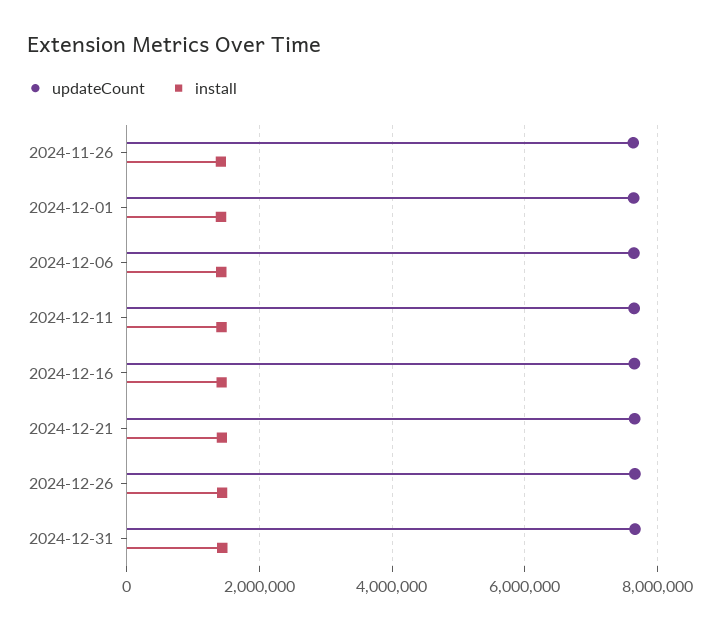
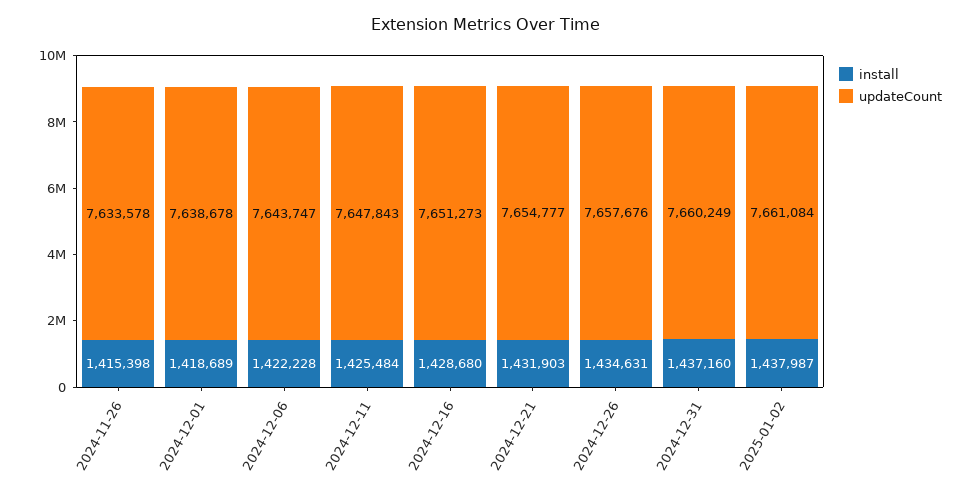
install, 2025-01-02: none -> 1437987
updateCount, 2025-01-02: none -> 7661084

